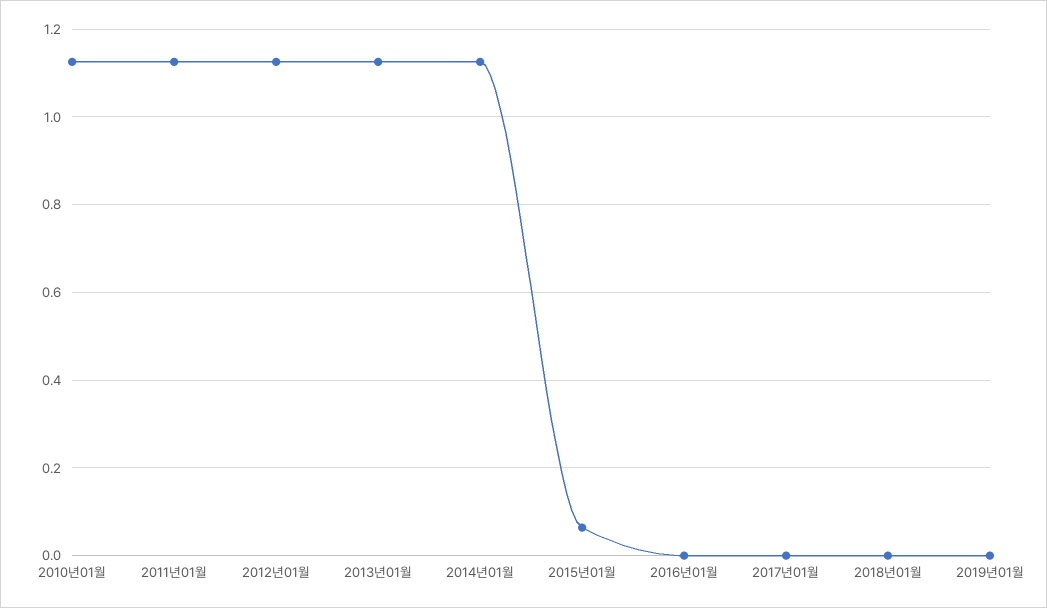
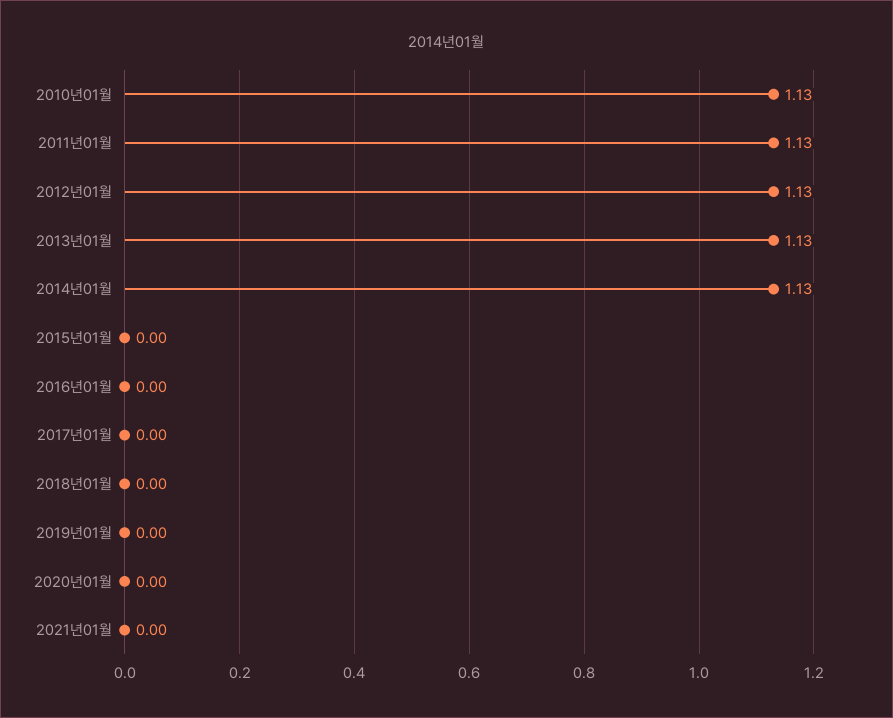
2015년01월: 0.06 -> 0
2020년01월: none -> 0
2021년01월: none -> 0

